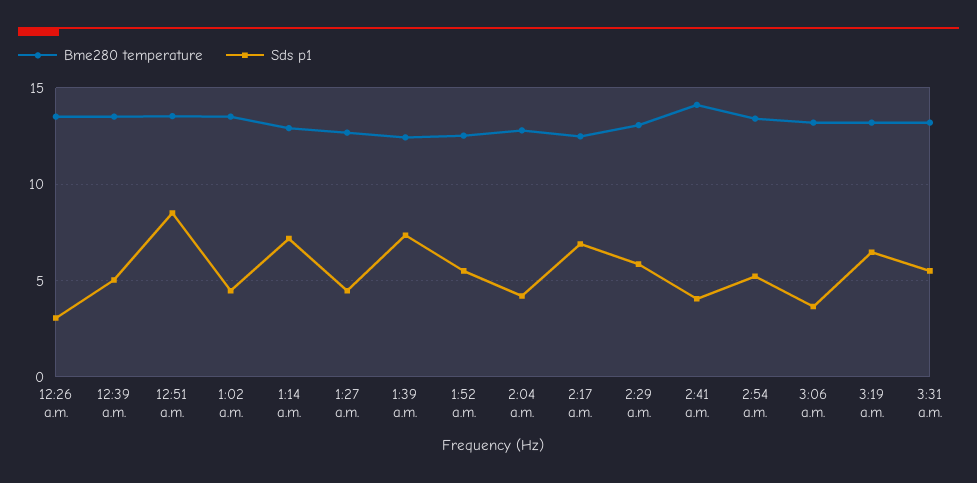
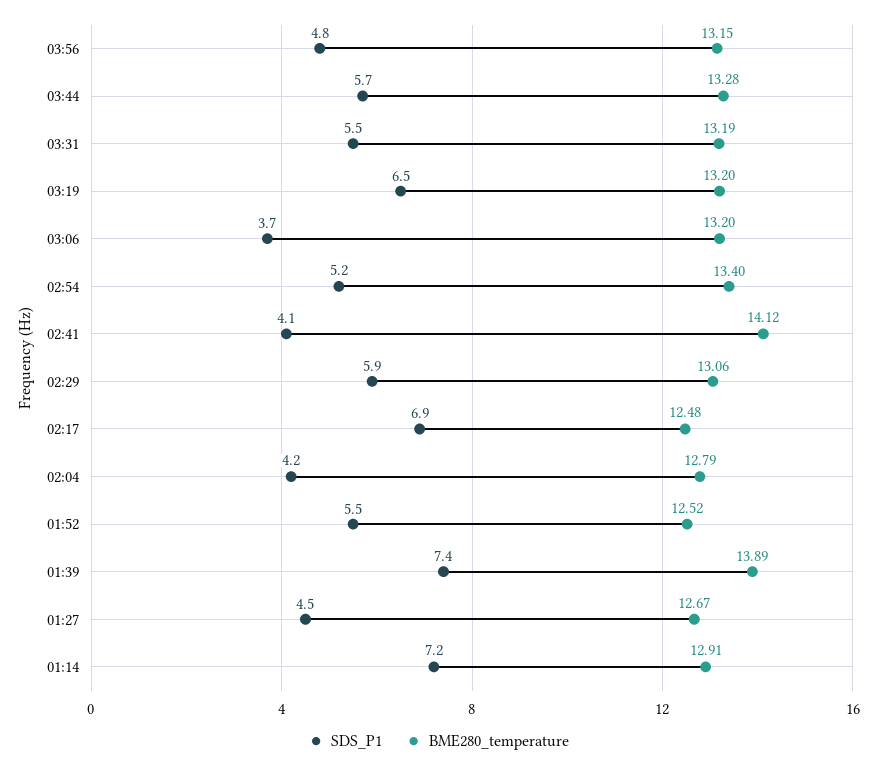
Bme280 temperature, 12:26 a.m.: 13.5 -> none
Sds p1, 12:26 a.m.: 3 -> none
Bme280 temperature, 12:39 a.m.: 13.5 -> none
Sds p1, 12:39 a.m.: 5 -> none
Bme280 temperature, 12:51 a.m.: 13.5 -> none
Sds p1, 12:51 a.m.: 8.5 -> none
Bme280 temperature, 1:02 a.m.: 13.5 -> none
Sds p1, 1:02 a.m.: 4.5 -> none
Bme280 temperature, 1:39 a.m.: 12.5 -> 13.89
Sds p1, 03:56: none -> 4.8
Bme280 temperature, 03:56: none -> 13.15
Sds p1, 03:44: none -> 5.7
Bme280 temperature, 03:44: none -> 13.28

